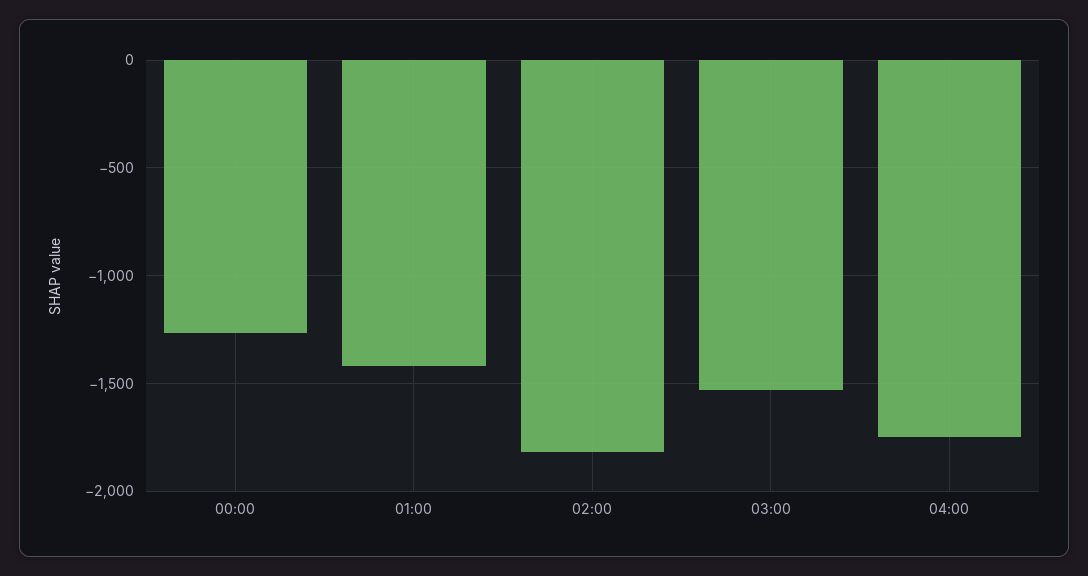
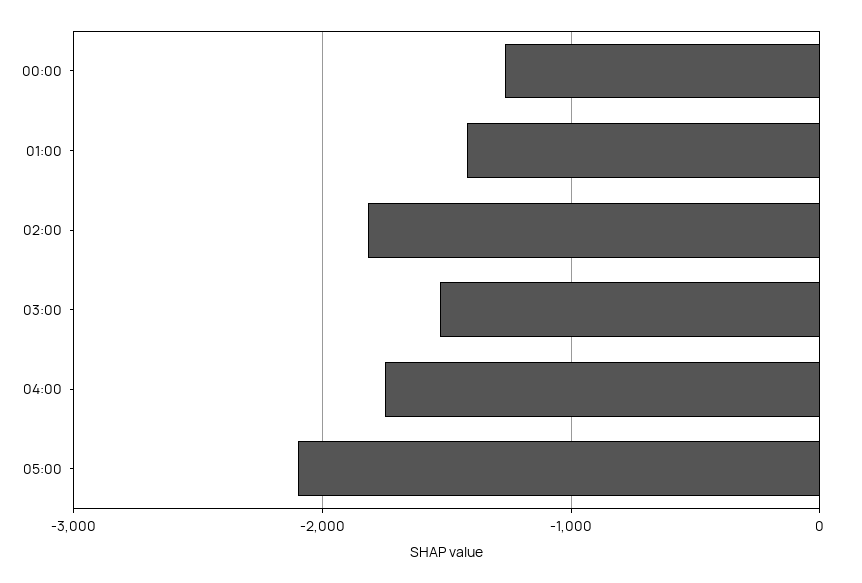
05:00: none -> -2100

